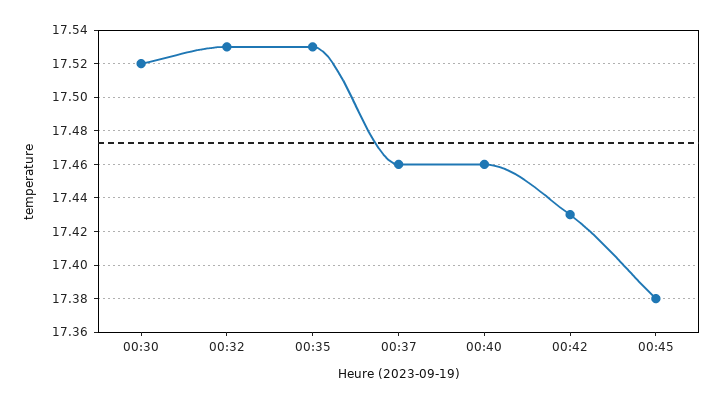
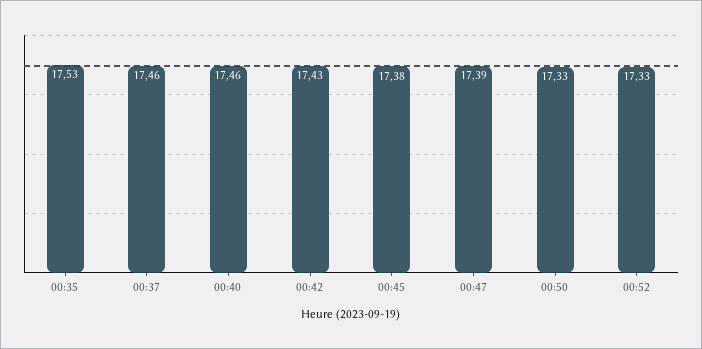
00:30: 17.52 -> none
00:32: 17.53 -> none
00:47: none -> 17.39
00:50: none -> 17.33
00:52: none -> 17.33

